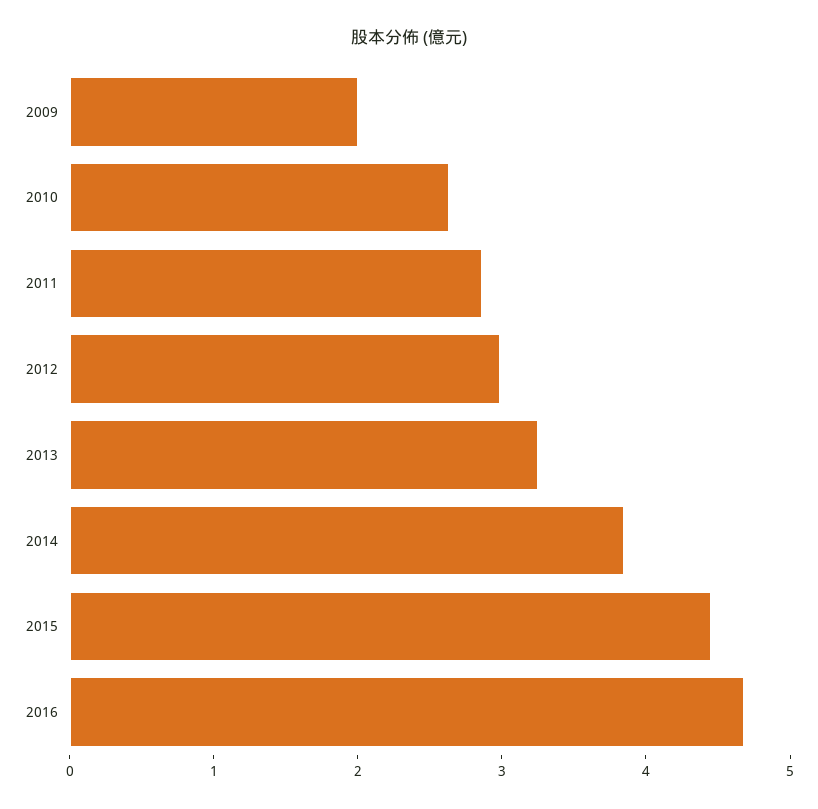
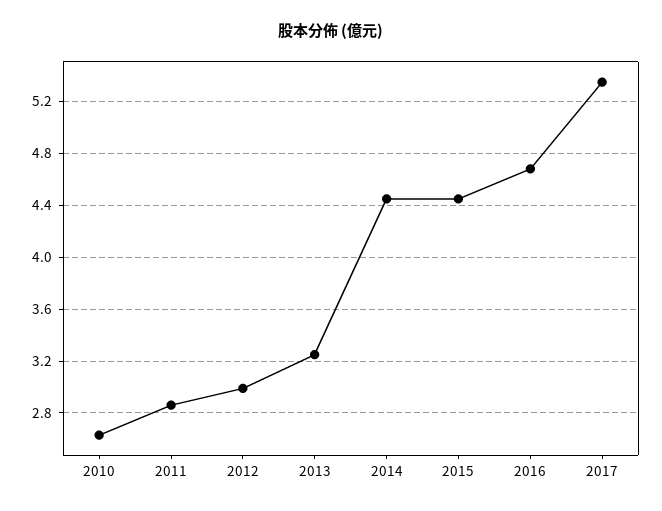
2009: 2 -> none
2014: 3.8 -> 4.45
2017: none -> 5.35

